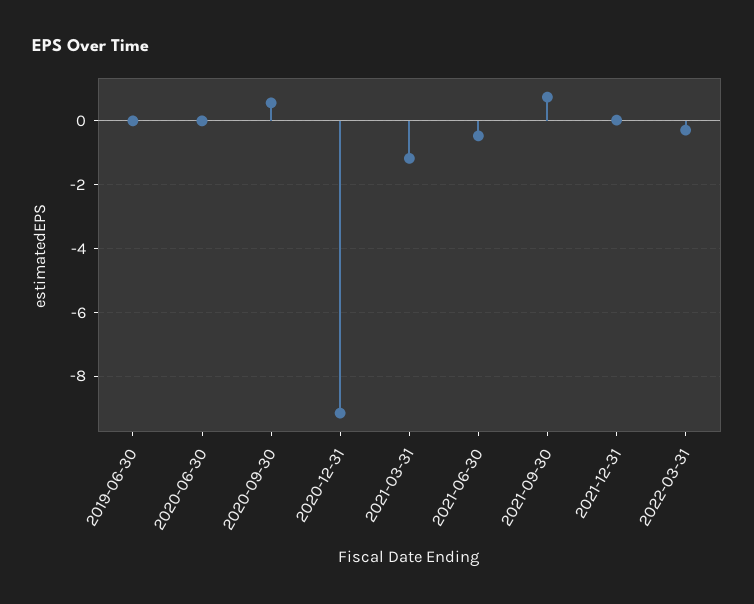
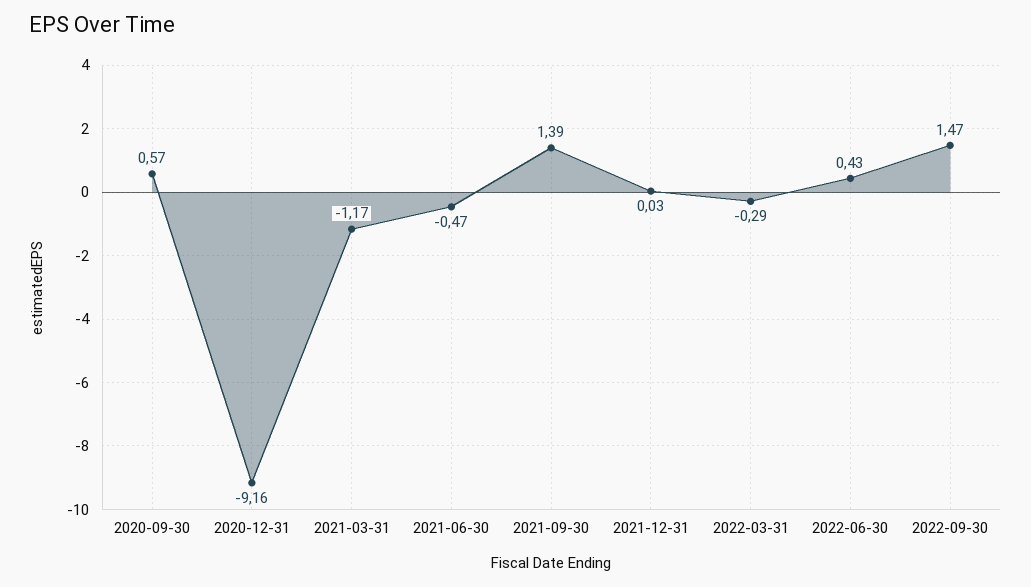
2019-06-30: 0 -> none
2020-06-30: 0 -> none
2021-09-30: 0.8 -> 1.39
2022-06-30: none -> 0.43
2022-09-30: none -> 1.47

